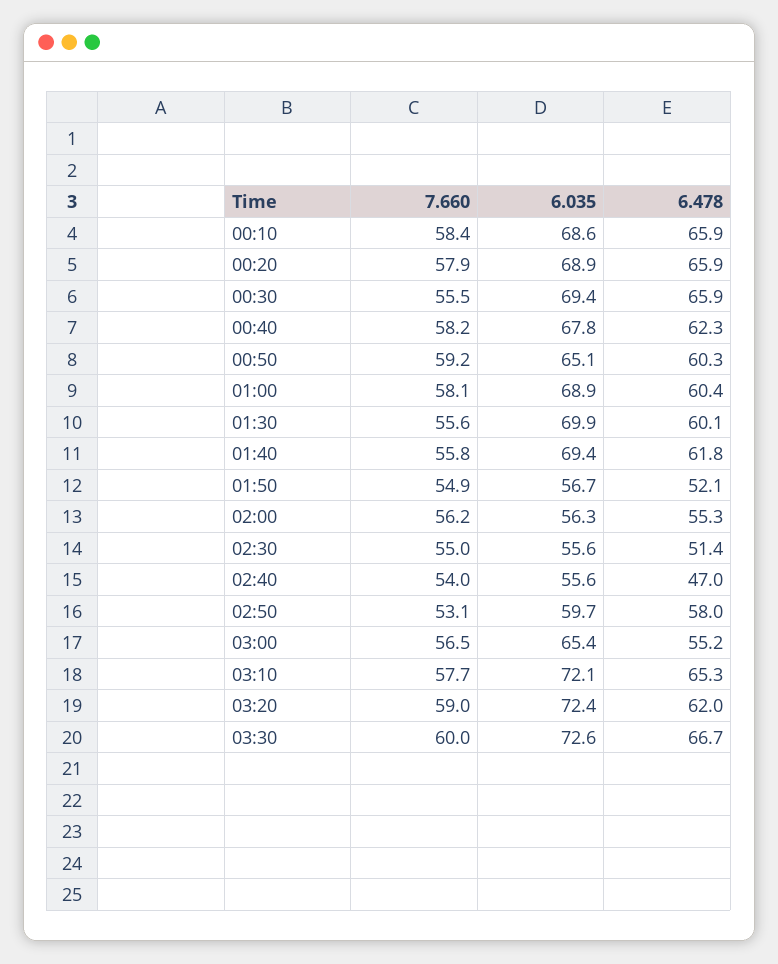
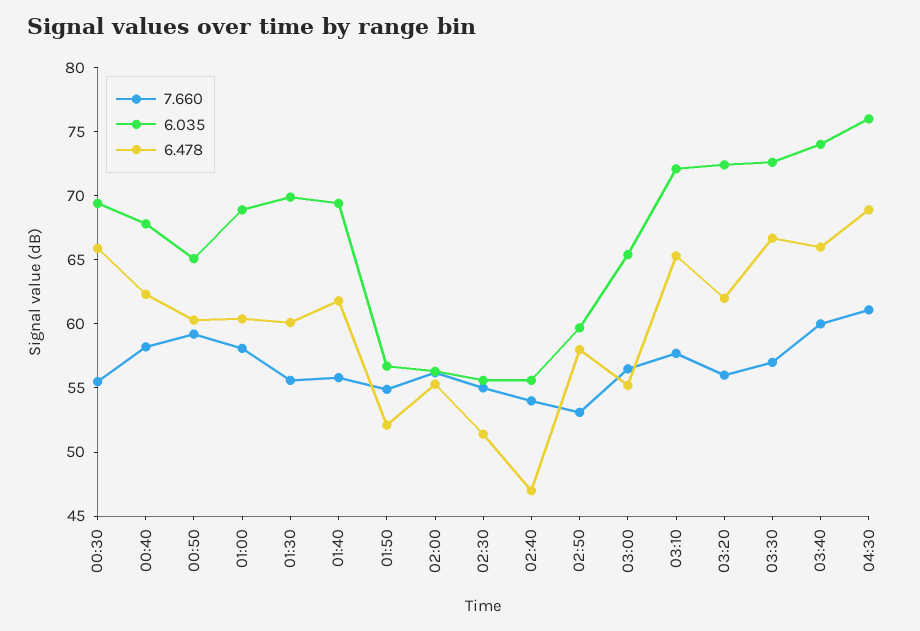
7.660, 00:10: 58.4 -> none
6.035, 00:10: 68.6 -> none
6.478, 00:10: 65.9 -> none
7.660, 00:20: 57.9 -> none
6.035, 00:20: 68.9 -> none
6.478, 00:20: 65.9 -> none
7.660, 03:20: 59 -> 56
7.660, 03:30: 60 -> 57
7.660, 03:40: none -> 60
6.035, 03:40: none -> 74
6.478, 03:40: none -> 66
7.660, 04:30: none -> 61
6.035, 04:30: none -> 76
6.478, 04:30: none -> 69

